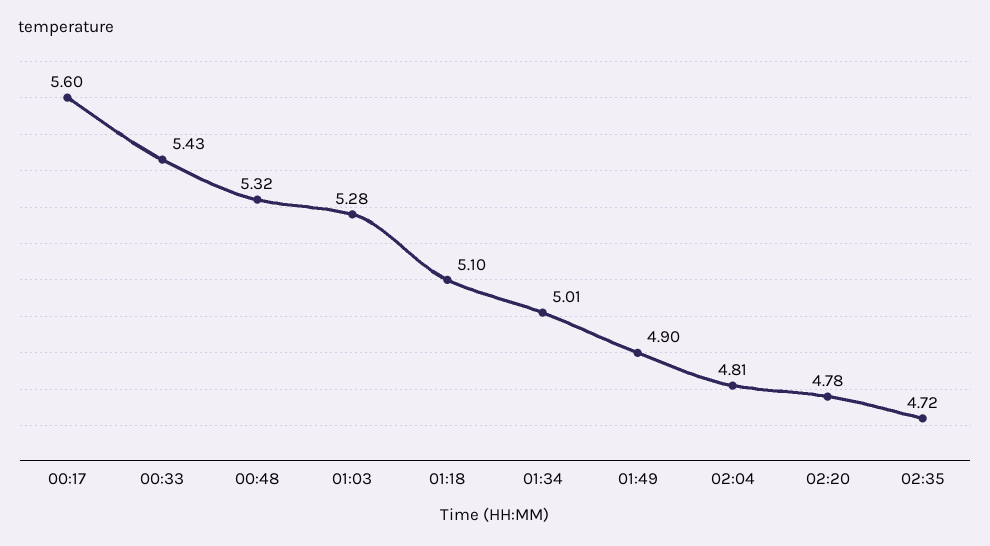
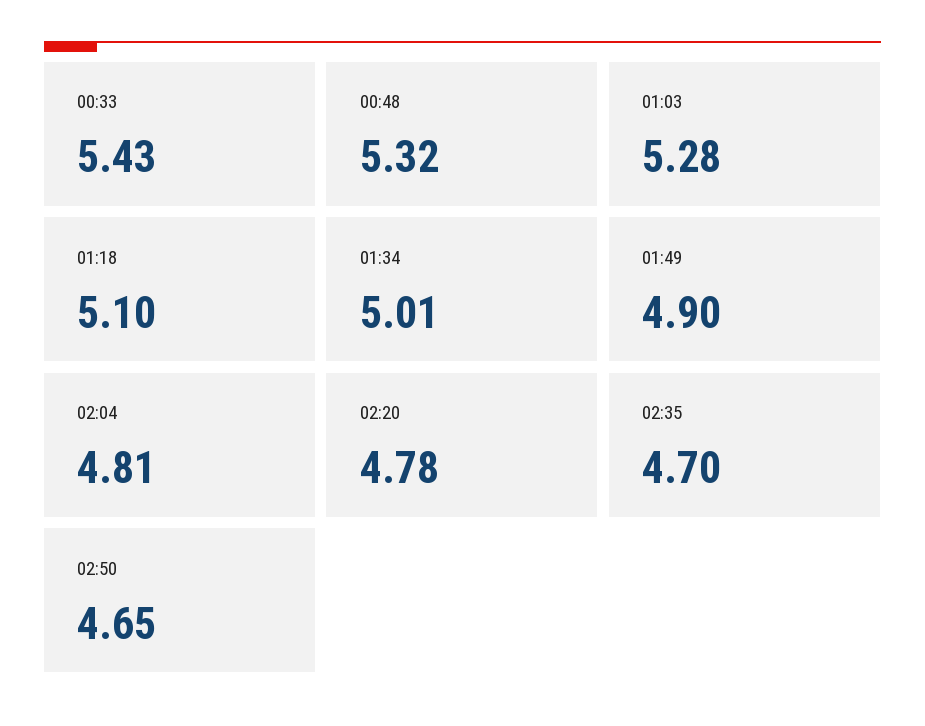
00:17: 5.6 -> none
02:35: 4.72 -> 4.7
02:50: none -> 4.65

